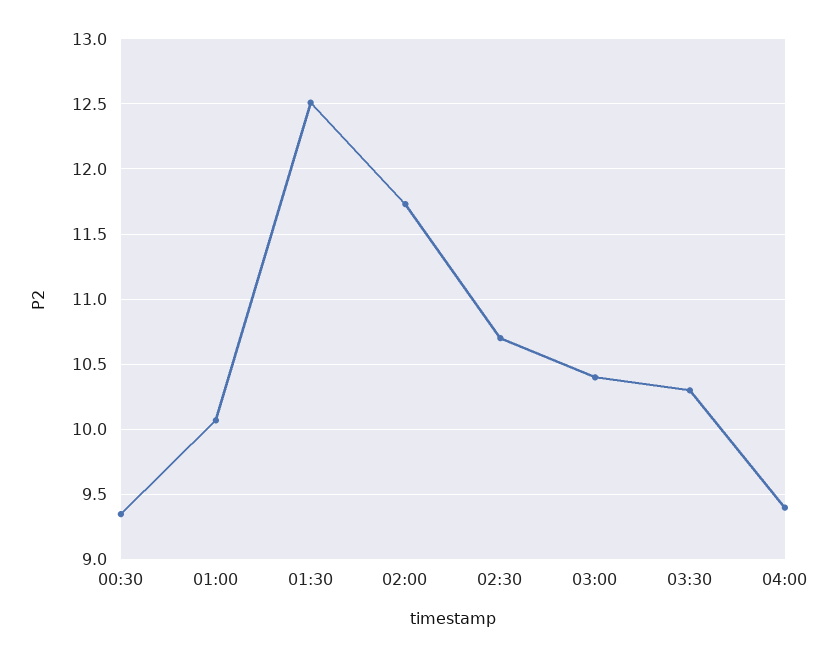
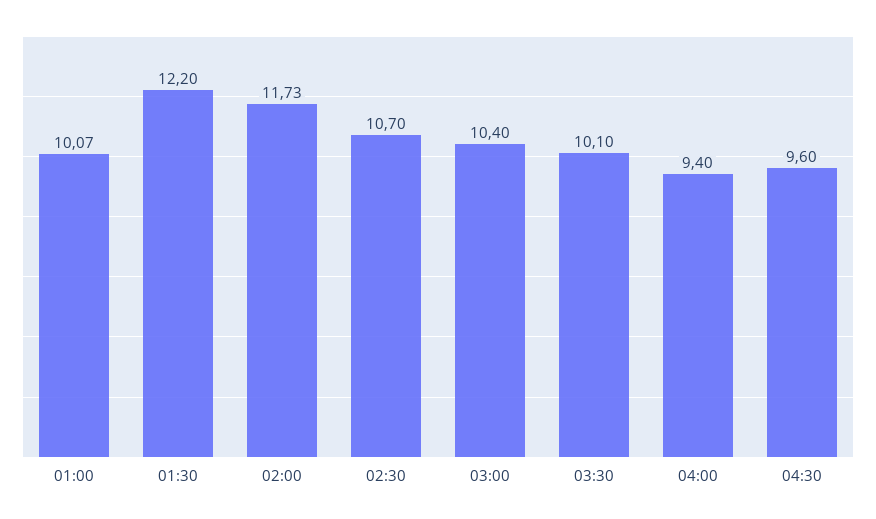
00:30: 9.35 -> none
01:30: 12.5 -> 12.2
03:30: 10.3 -> 10.1
04:30: none -> 9.6

